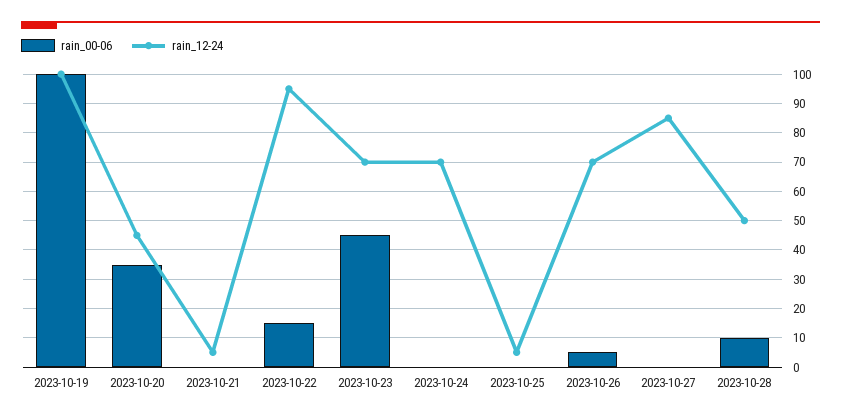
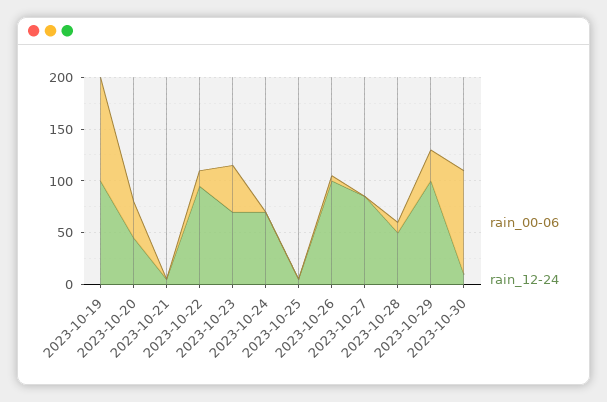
rain_12-24, 2023-10-26: 70 -> 100
rain_00-06, 2023-10-29: none -> 30
rain_12-24, 2023-10-29: none -> 100
rain_00-06, 2023-10-30: none -> 100
rain_12-24, 2023-10-30: none -> 10

